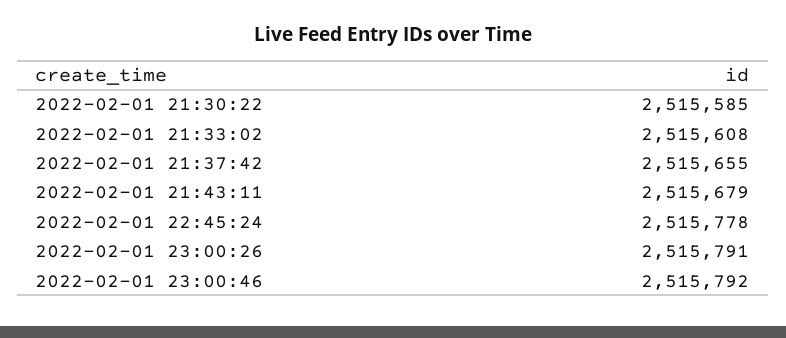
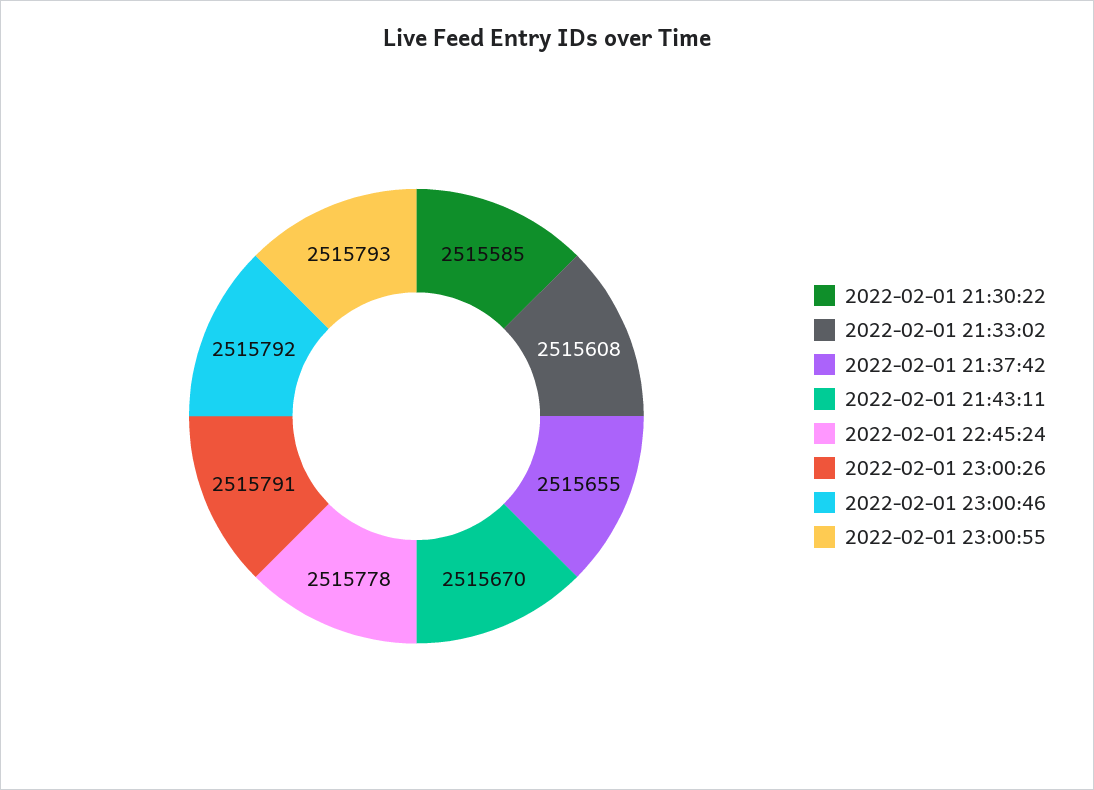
2022-02-01 21:43:11: 2515679 -> 2515670
2022-02-01 23:00:55: none -> 2515793

